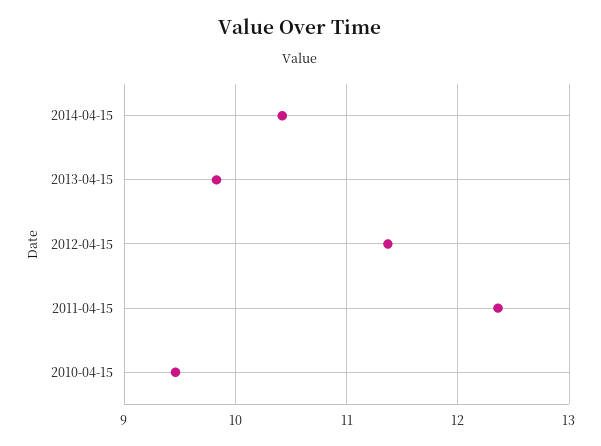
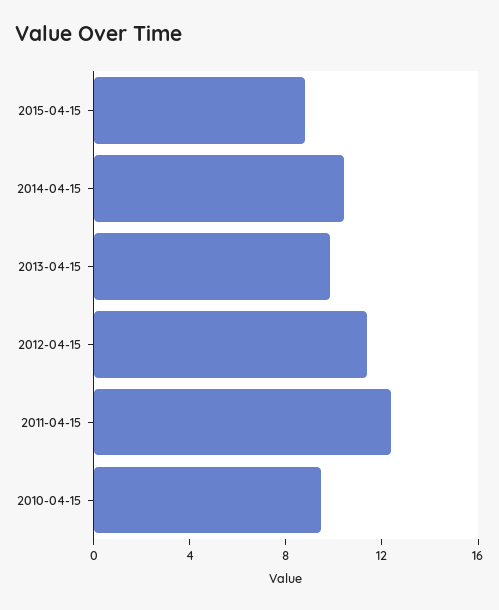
2015-04-15: none -> 9

